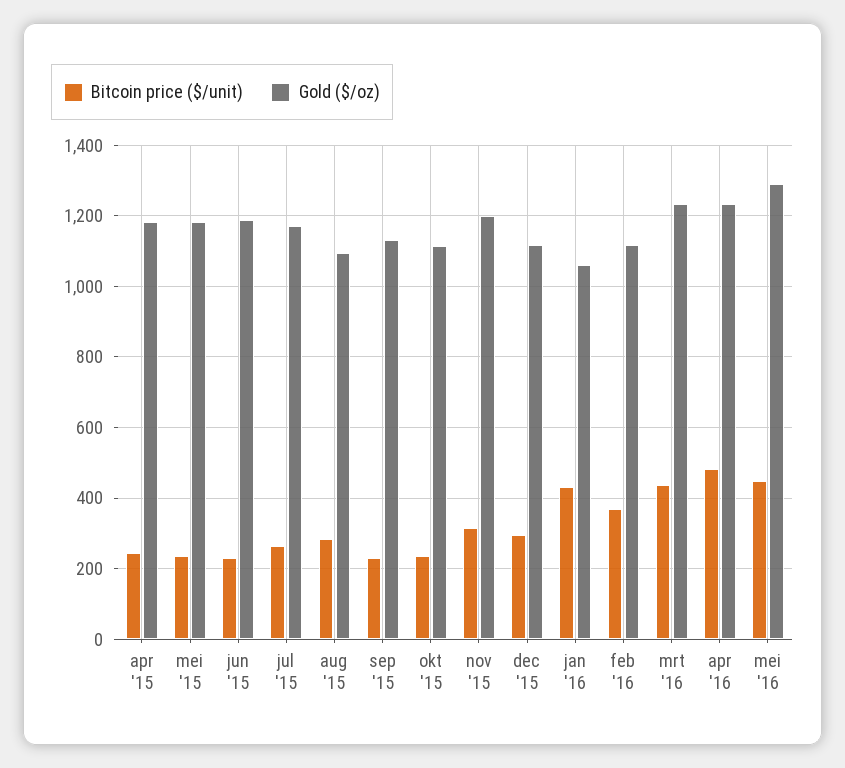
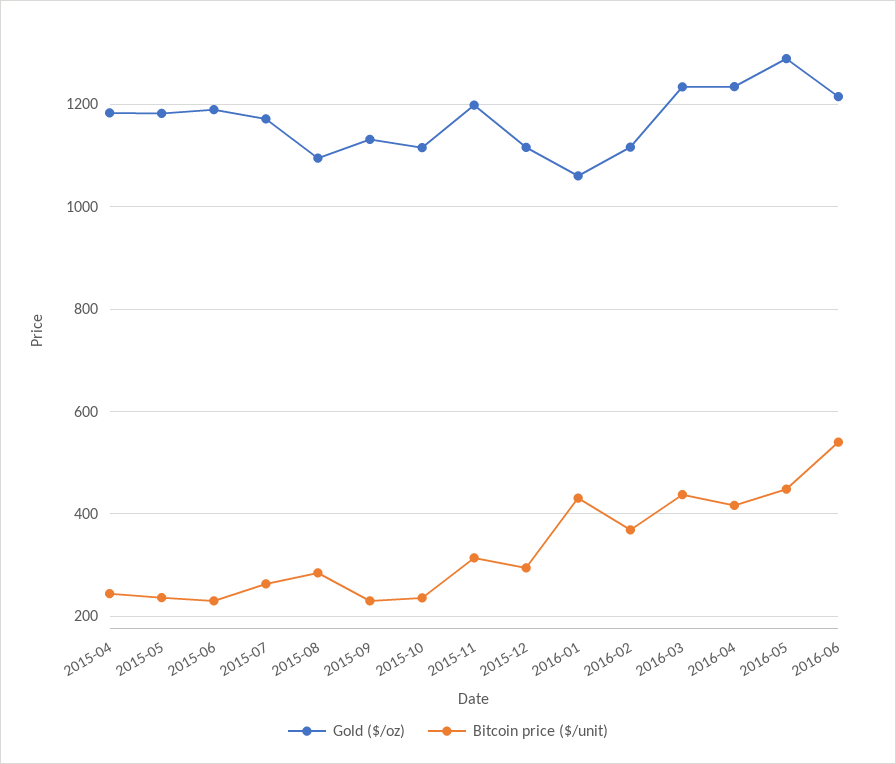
Bitcoin price ($/unit), apr '16: 480 -> 420
Gold ($/oz), 2016-06: none -> 1220
Bitcoin price ($/unit), 2016-06: none -> 540

